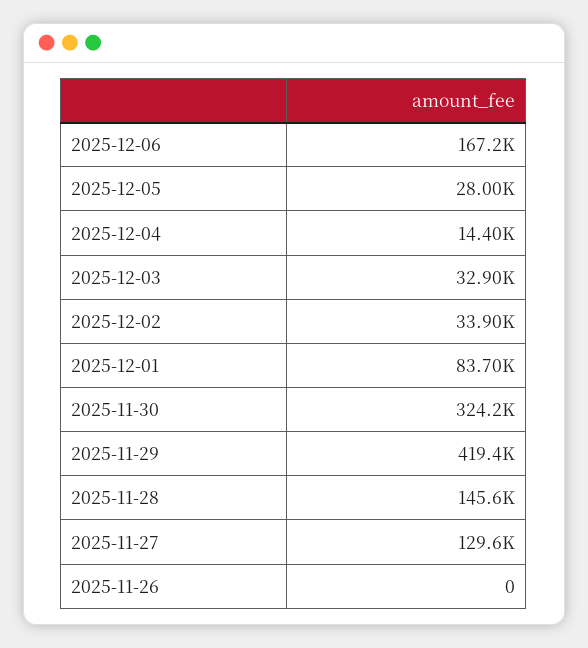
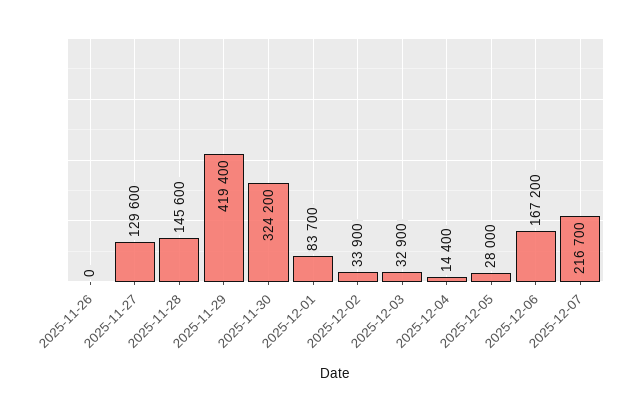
2025-12-07: none -> 216700

